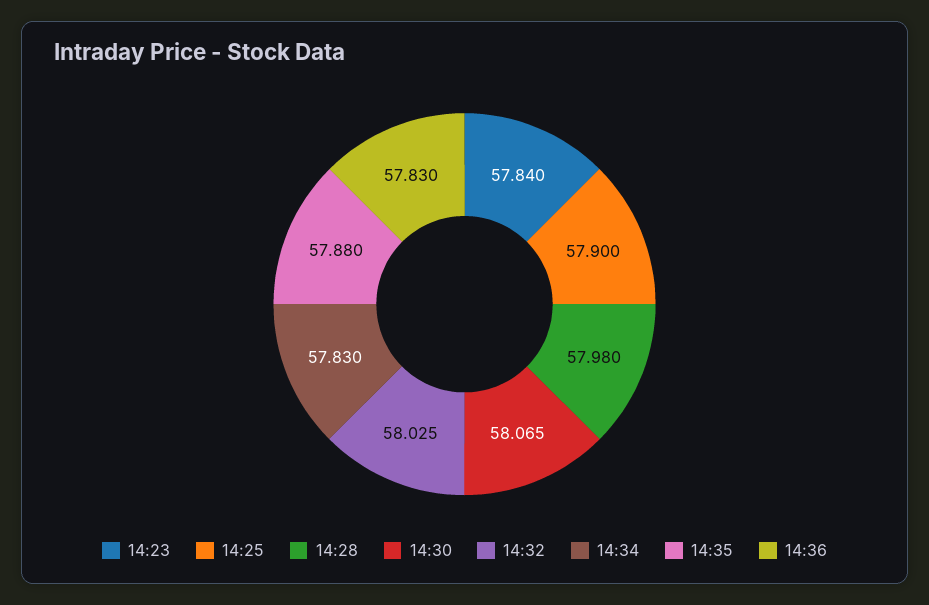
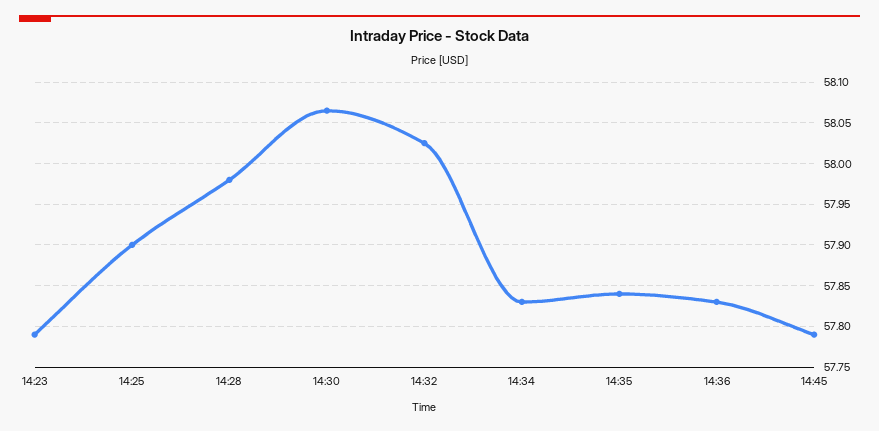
14:23: 57.84 -> 57.79
14:35: 57.88 -> 57.84
14:45: none -> 57.79

